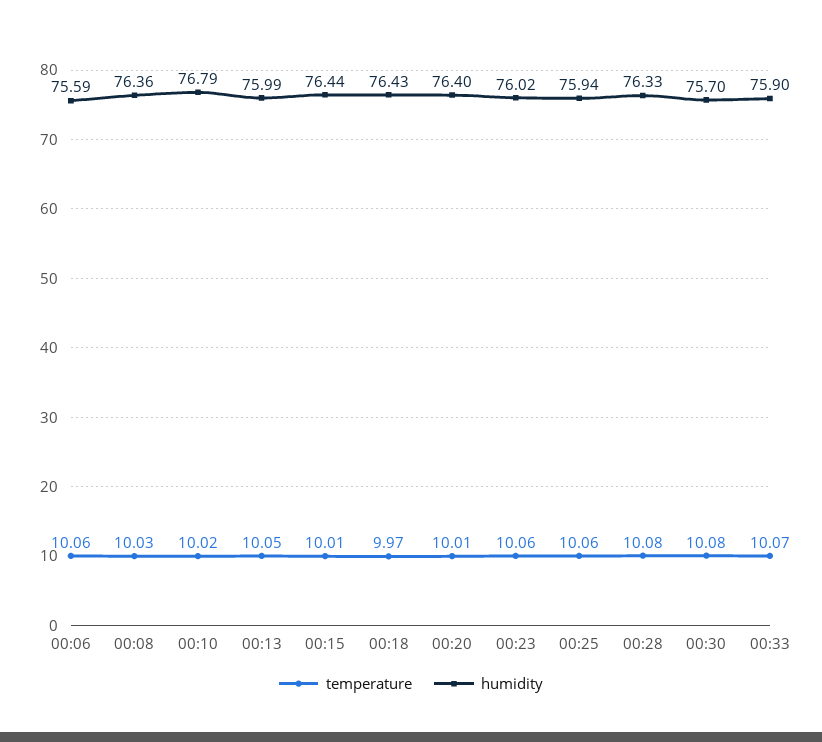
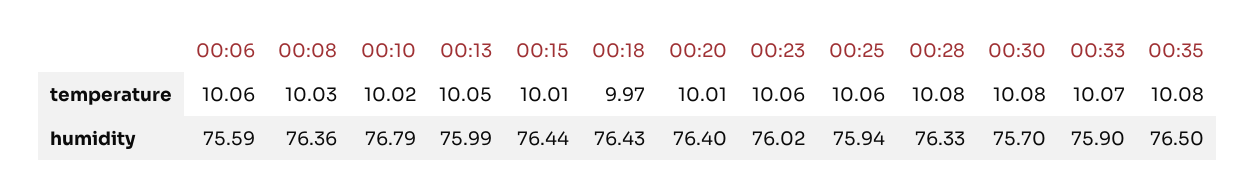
temperature, 00:35: none -> 10.08
humidity, 00:35: none -> 76.5

